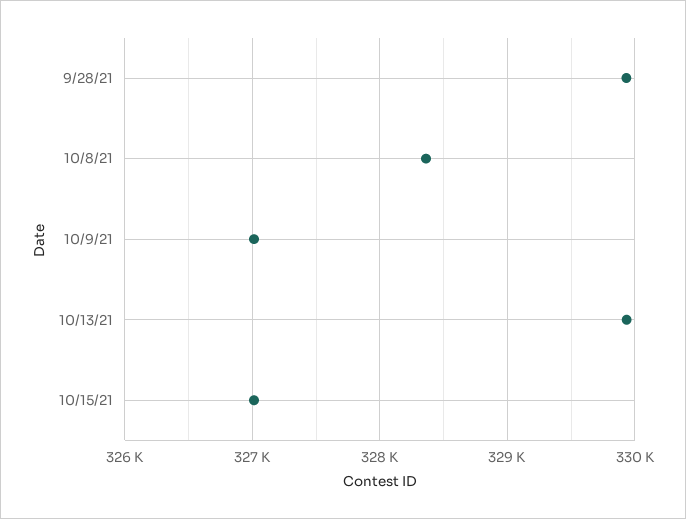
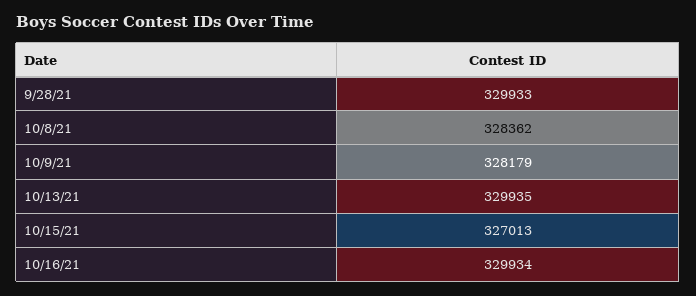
10/9/21: 327000 -> 328179
10/16/21: none -> 329934

